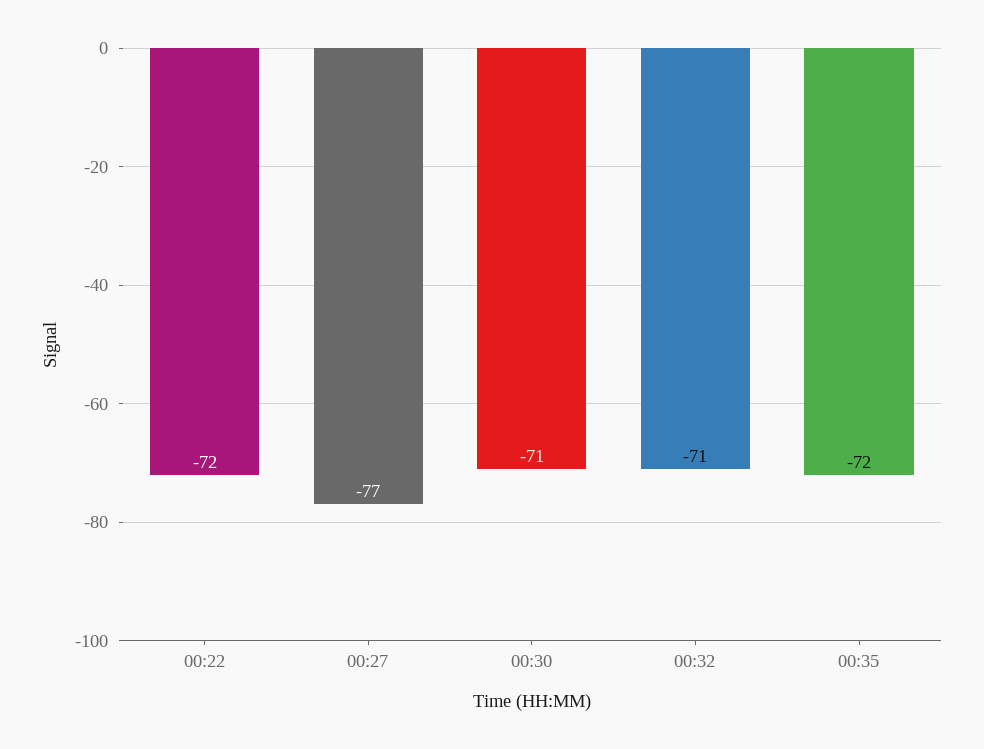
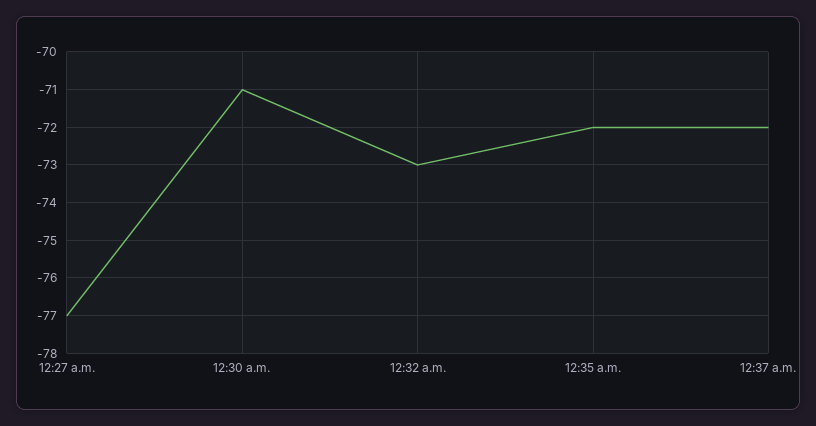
00:22: -72 -> none
00:32: -71 -> -73
12:37 a.m.: none -> -72

